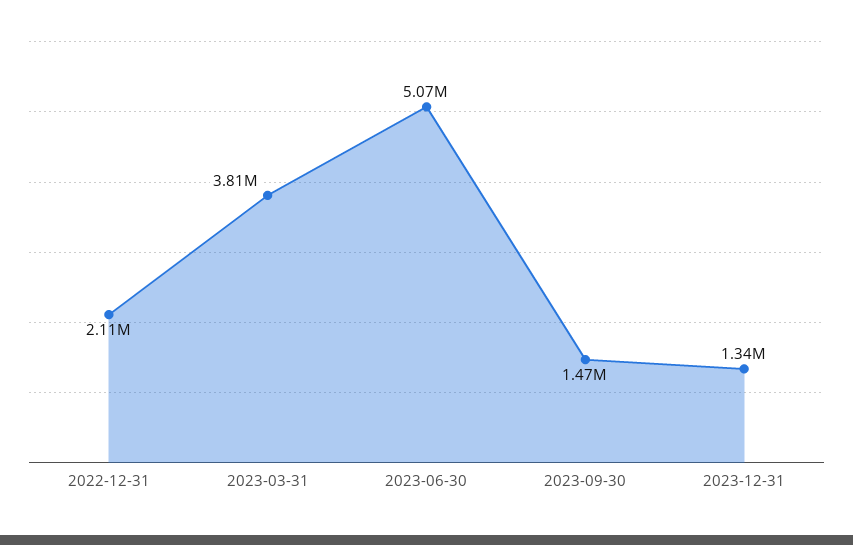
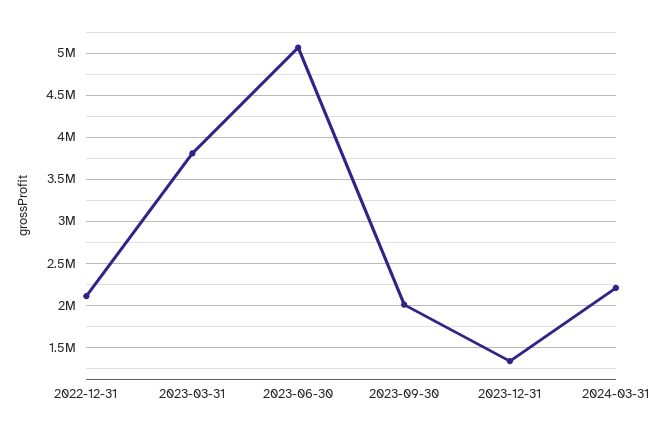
2023-09-30: 1470000 -> 2000000
2024-03-31: none -> 2200000

